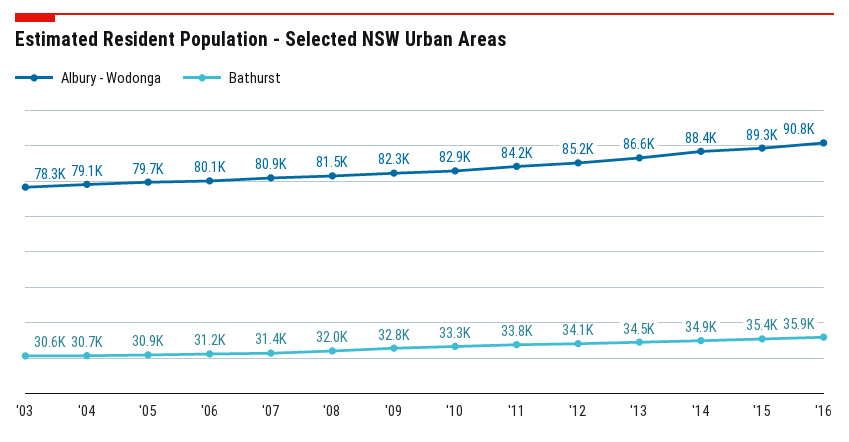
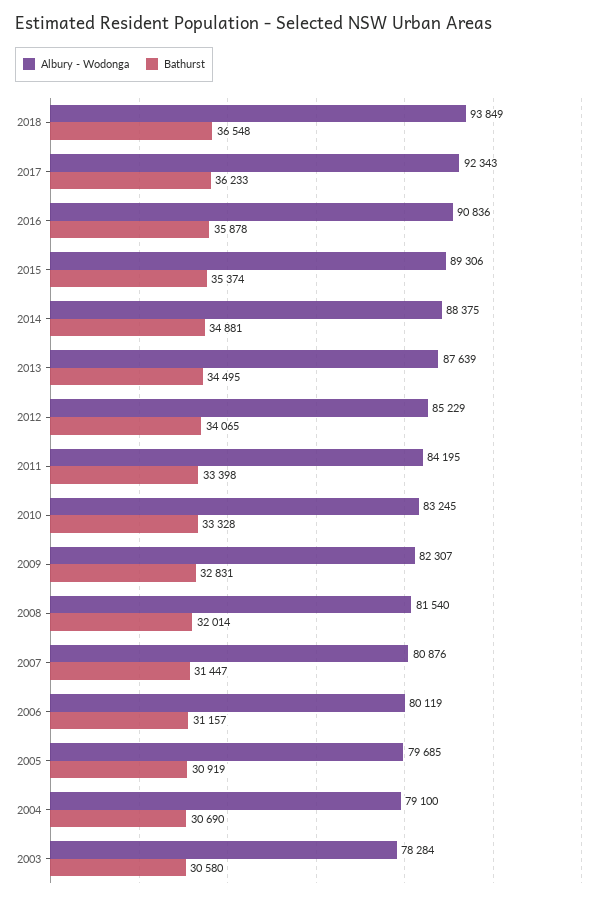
Albury - Wodonga, '10: 82900 -> 83245
Bathurst, '11: 33800 -> 33398
Albury - Wodonga, '13: 86600 -> 87639
Albury - Wodonga, 2018: none -> 93849
Bathurst, 2018: none -> 36548
Albury - Wodonga, 2017: none -> 92343
Bathurst, 2017: none -> 36233

